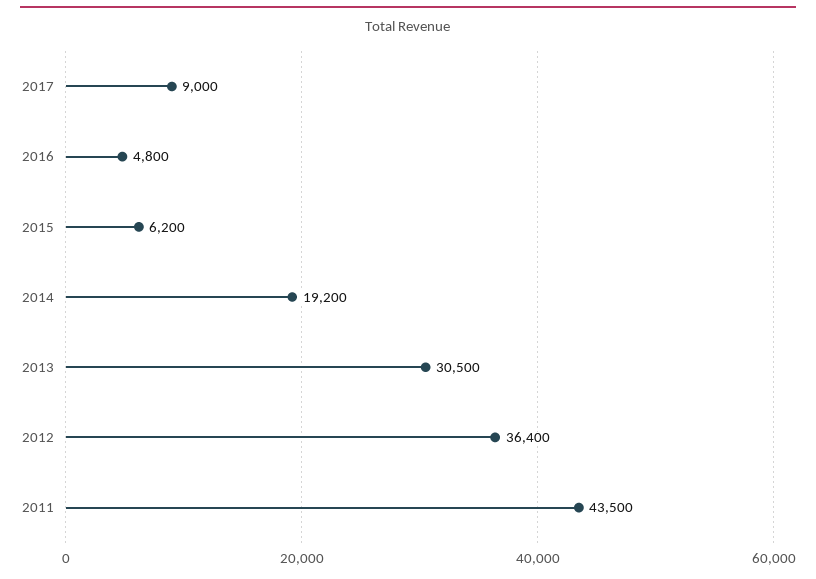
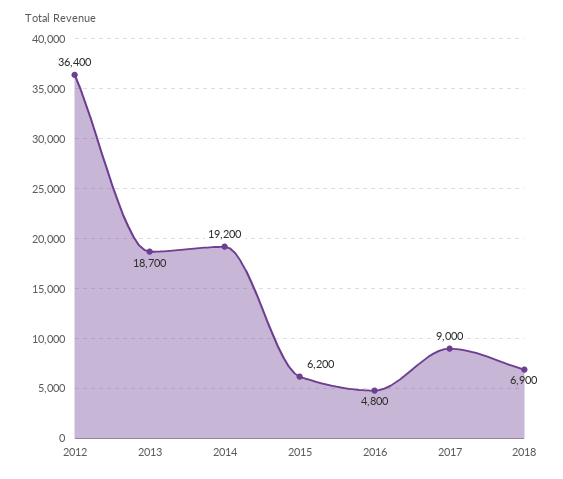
2013: 30500 -> 18700
2011: 43500 -> none
2018: none -> 6900

